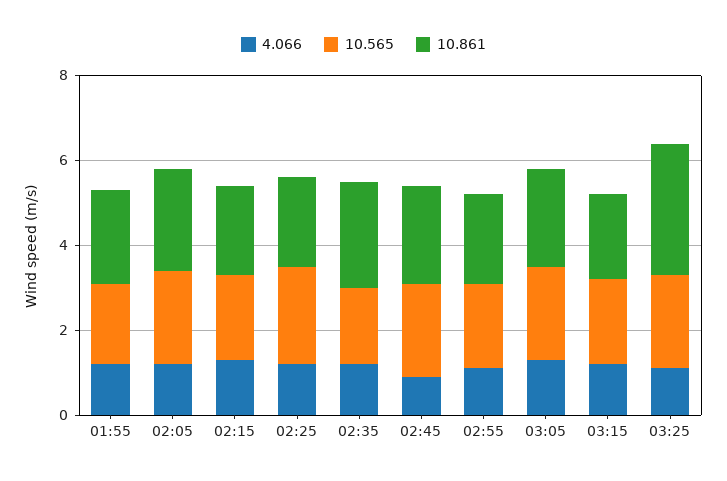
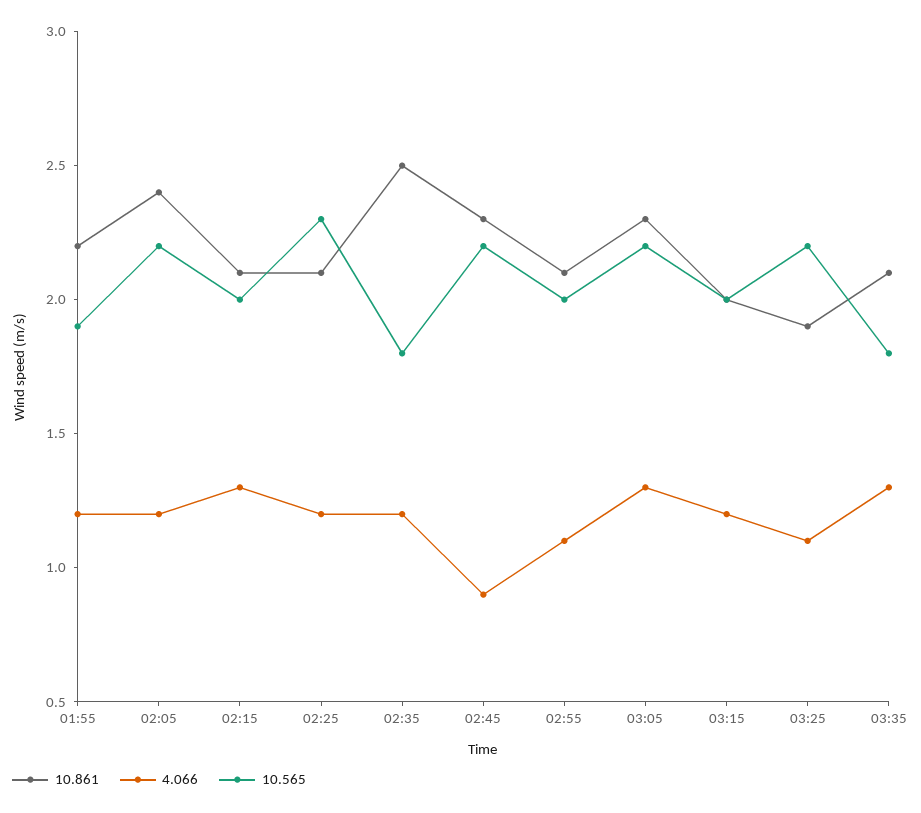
10.861, 03:25: 3 -> 1.9
10.861, 03:35: none -> 2.1
4.066, 03:35: none -> 1.3
10.565, 03:35: none -> 1.8

